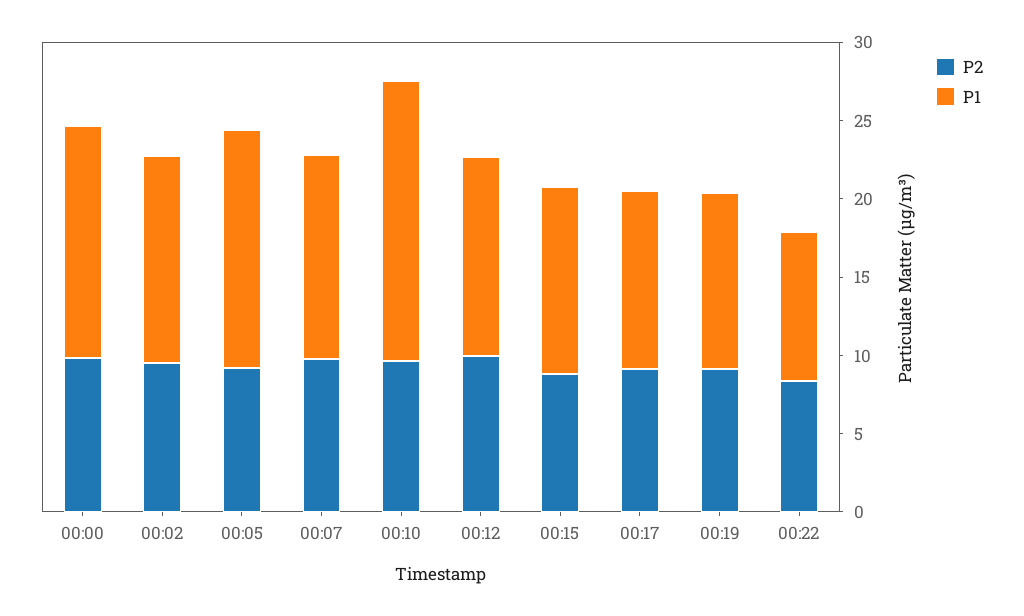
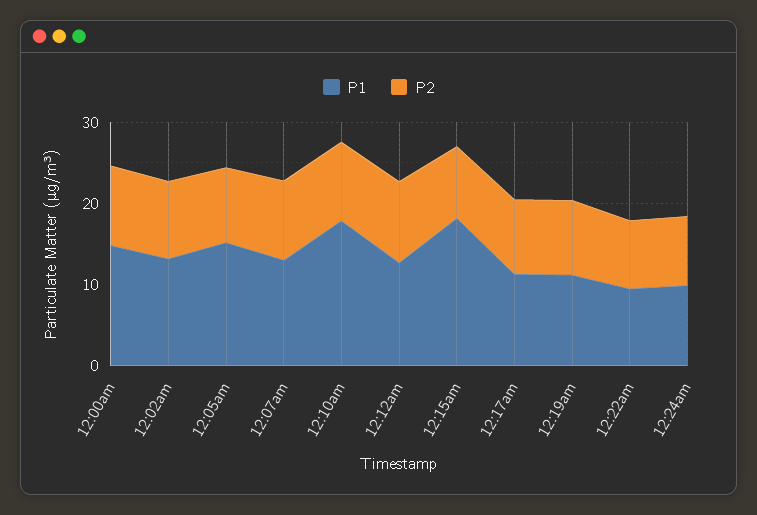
P1, 00:15: 12 -> 18
P1, 12:24am: none -> 10
P2, 12:24am: none -> 8

